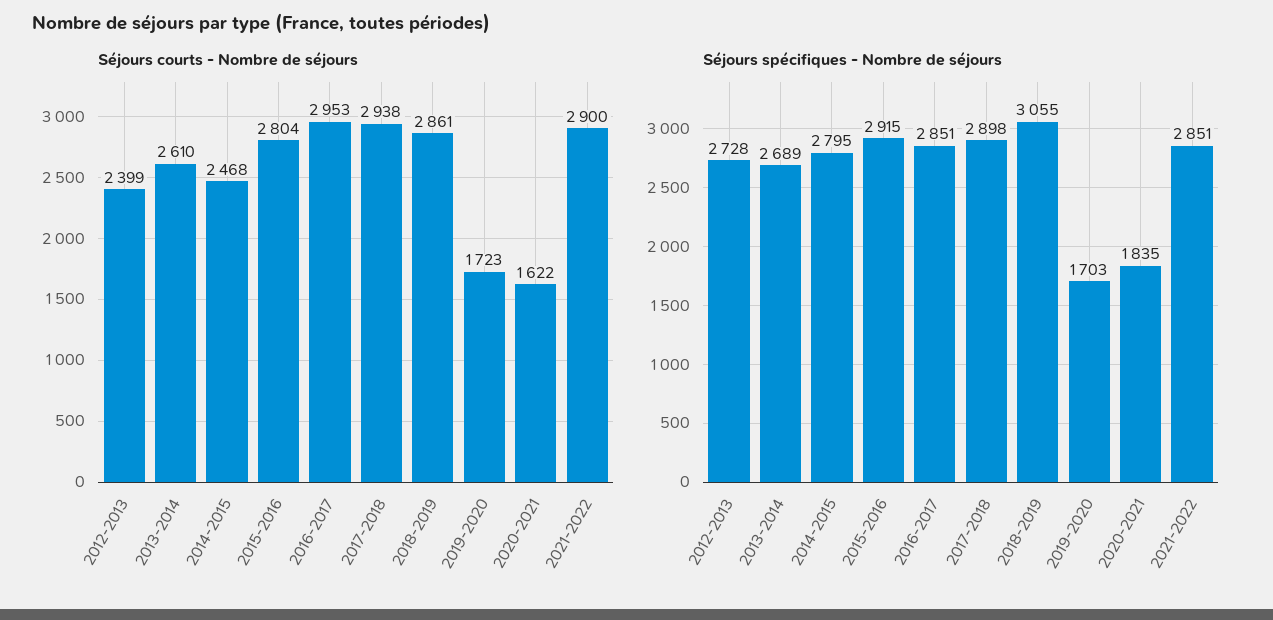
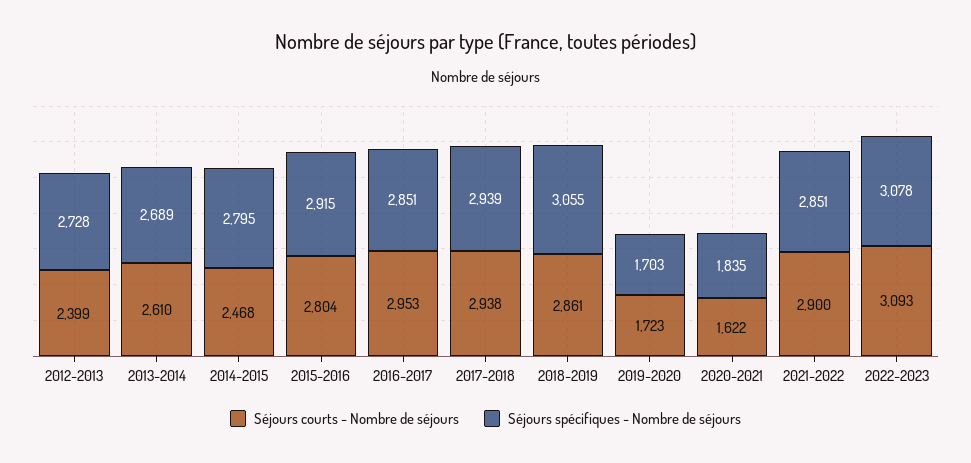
Séjours spécifiques - Nombre de séjours, 2017-2018: 2898 -> 2939
Séjours courts - Nombre de séjours, 2022-2023: none -> 3093
Séjours spécifiques - Nombre de séjours, 2022-2023: none -> 3078

